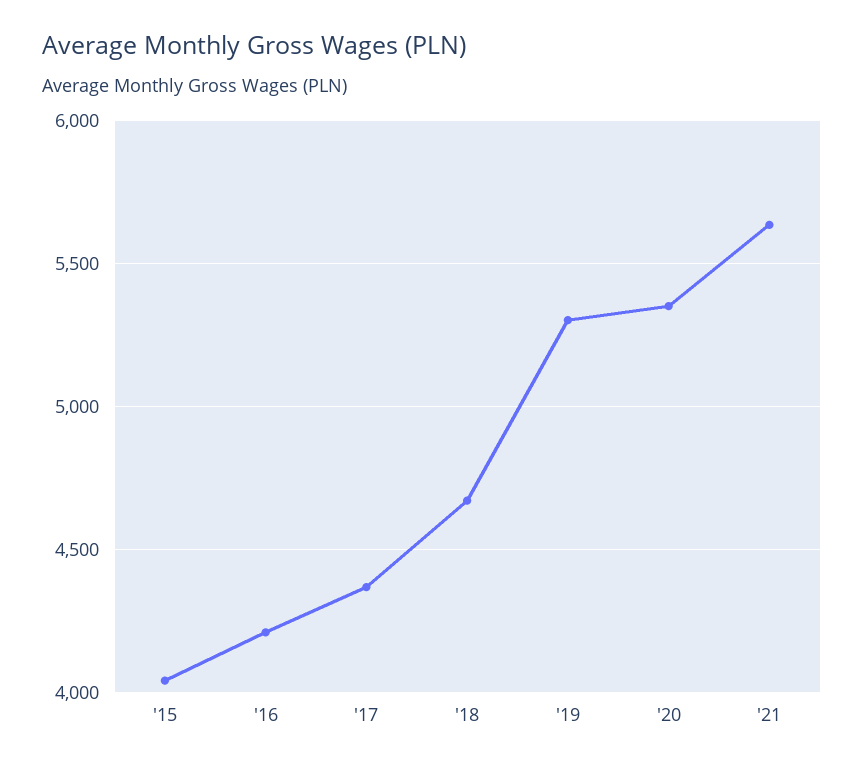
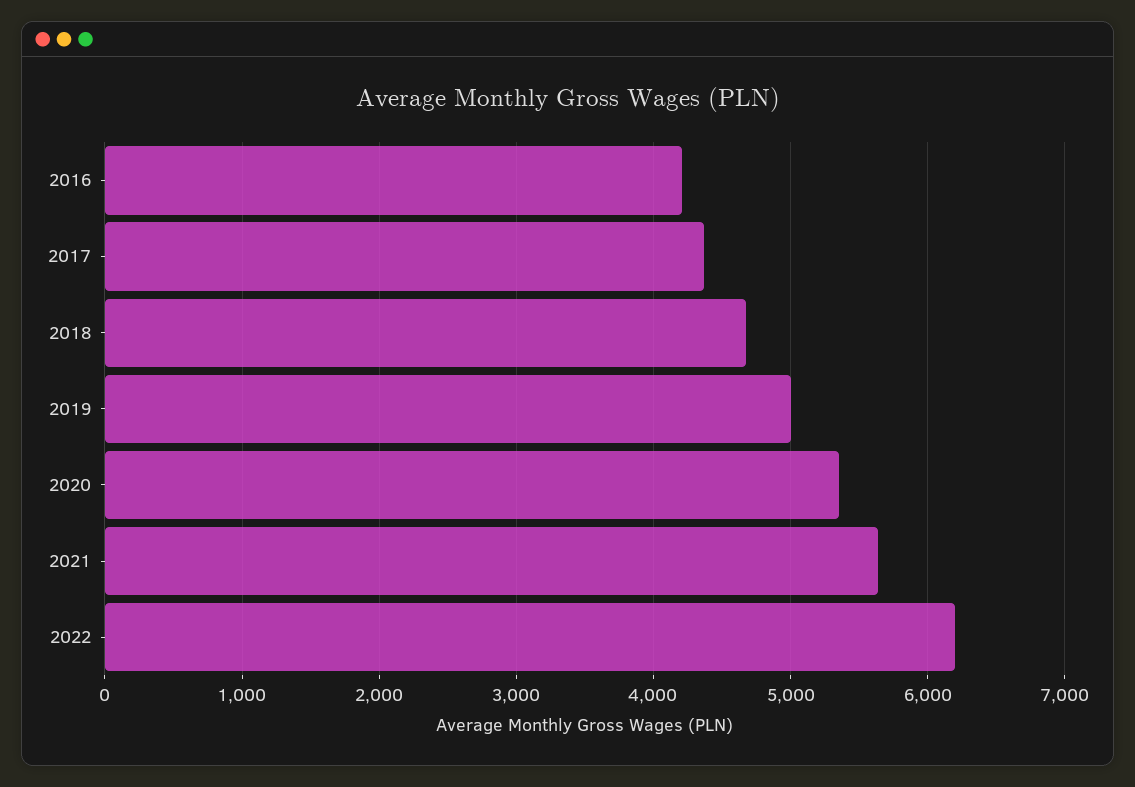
'15: 4050 -> none
'19: 5300 -> 5000
2022: none -> 6200

